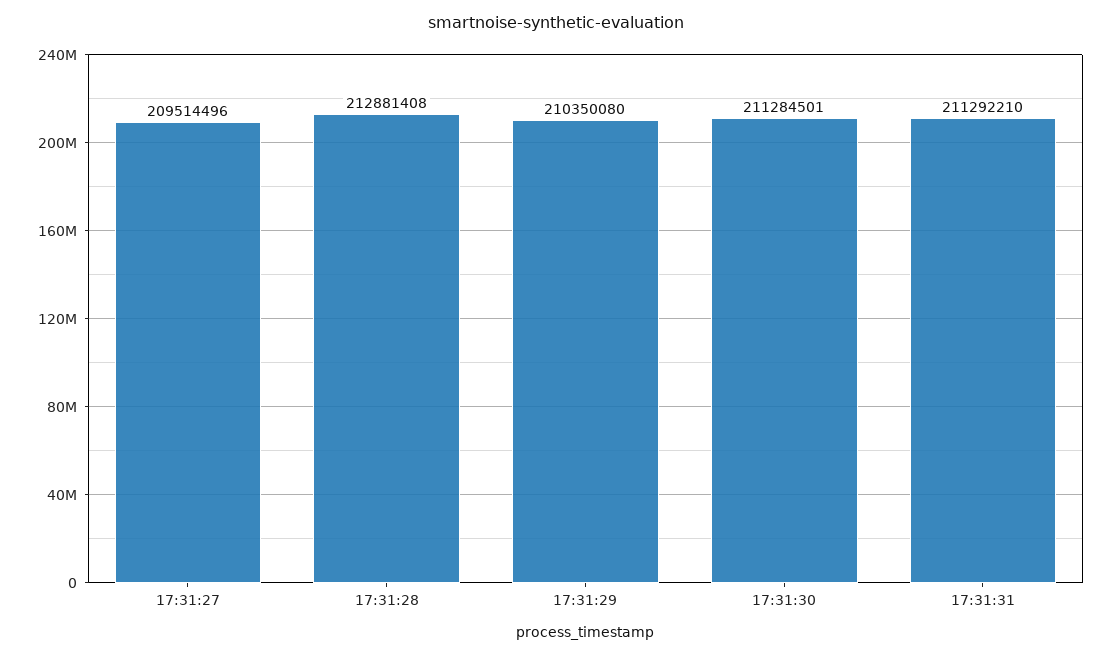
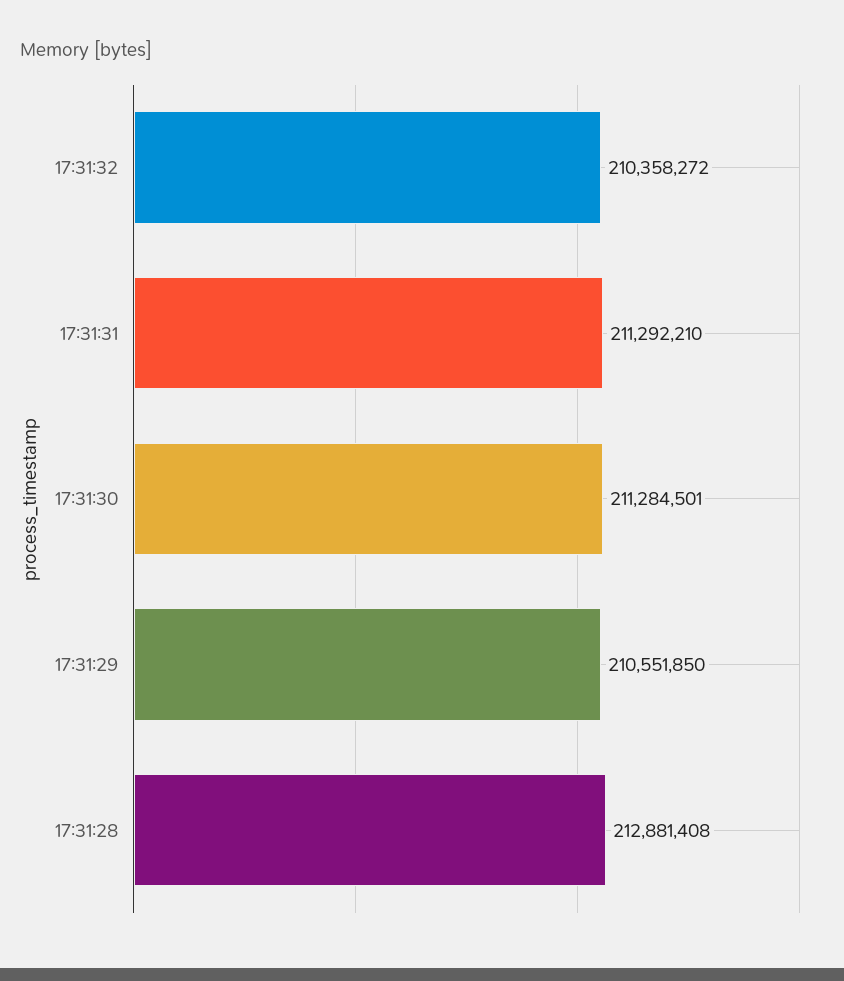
17:31:27: 209514496 -> none
17:31:29: 210350080 -> 210551850
17:31:32: none -> 210358272

